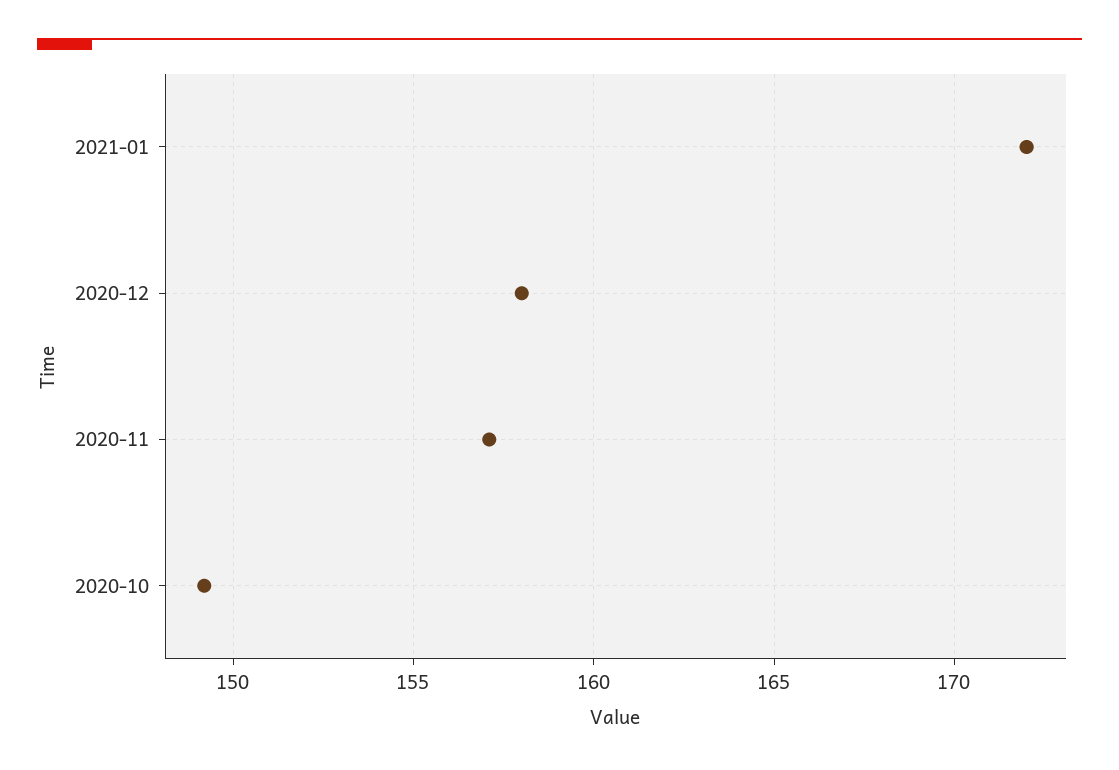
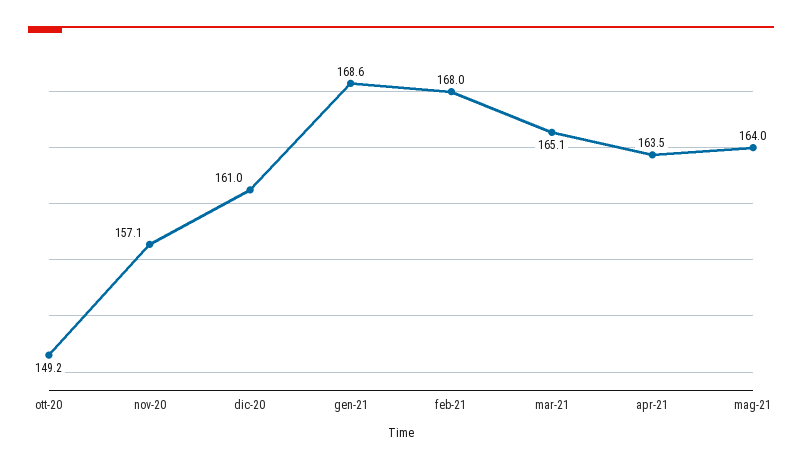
2021-01: 172 -> 168.6
2020-12: 158 -> 161
feb-21: none -> 168
mar-21: none -> 165.1
apr-21: none -> 163.5
mag-21: none -> 164

